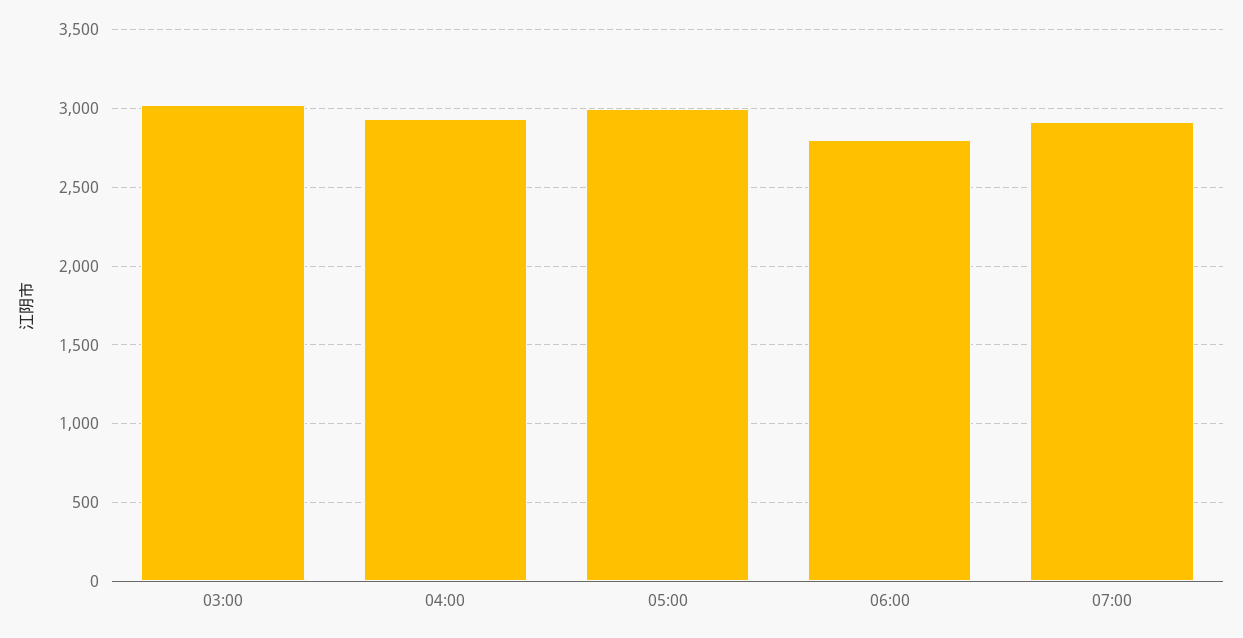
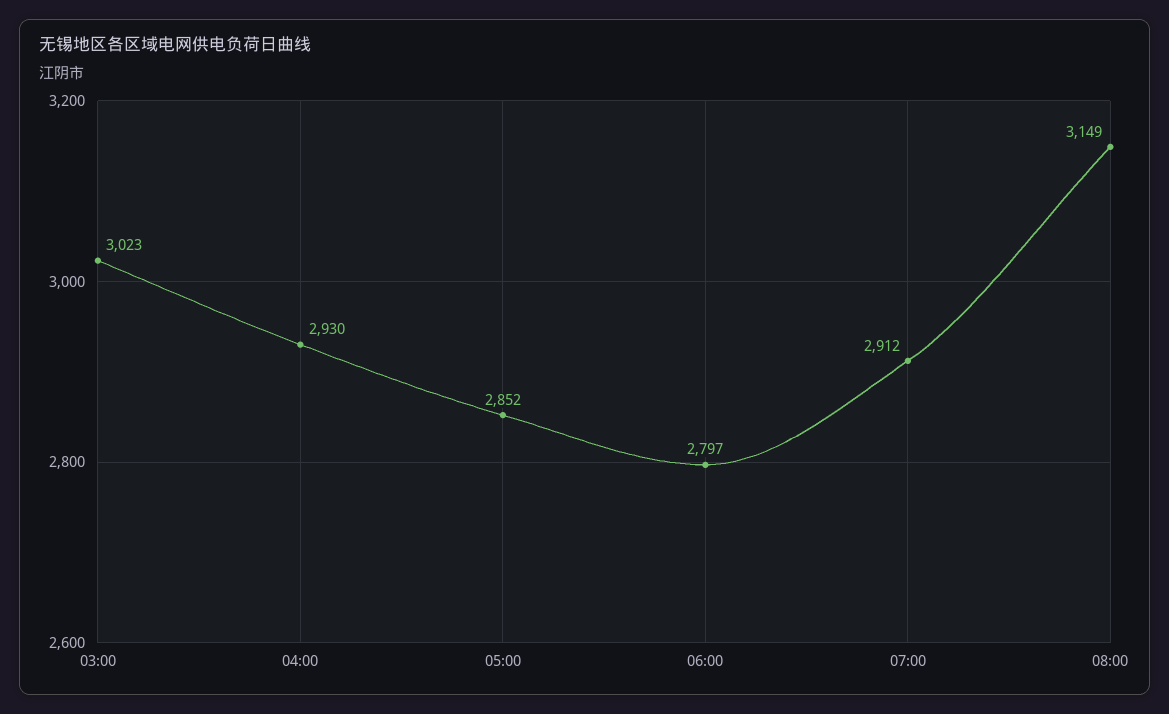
05:00: 3000 -> 2852
08:00: none -> 3149

